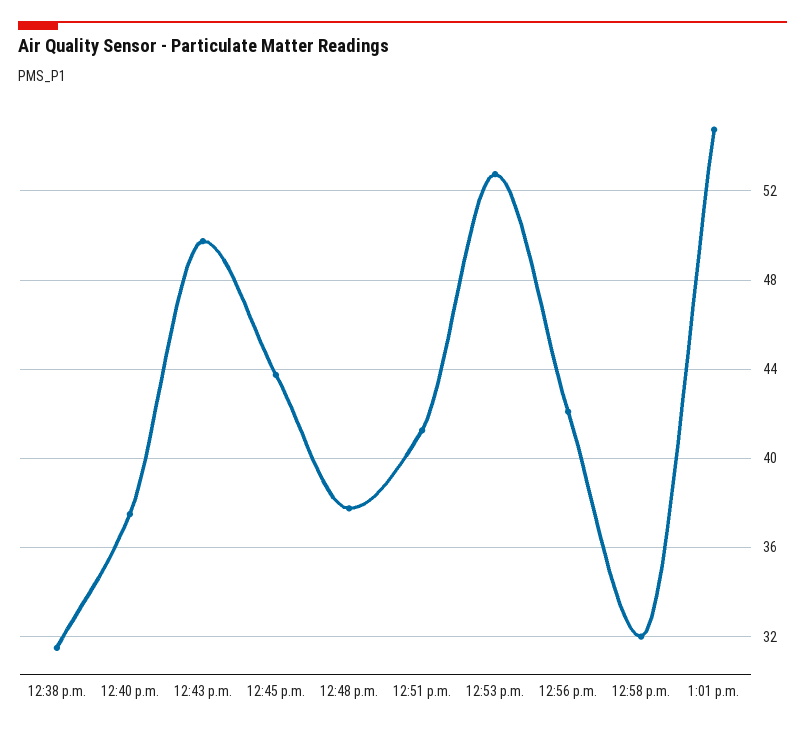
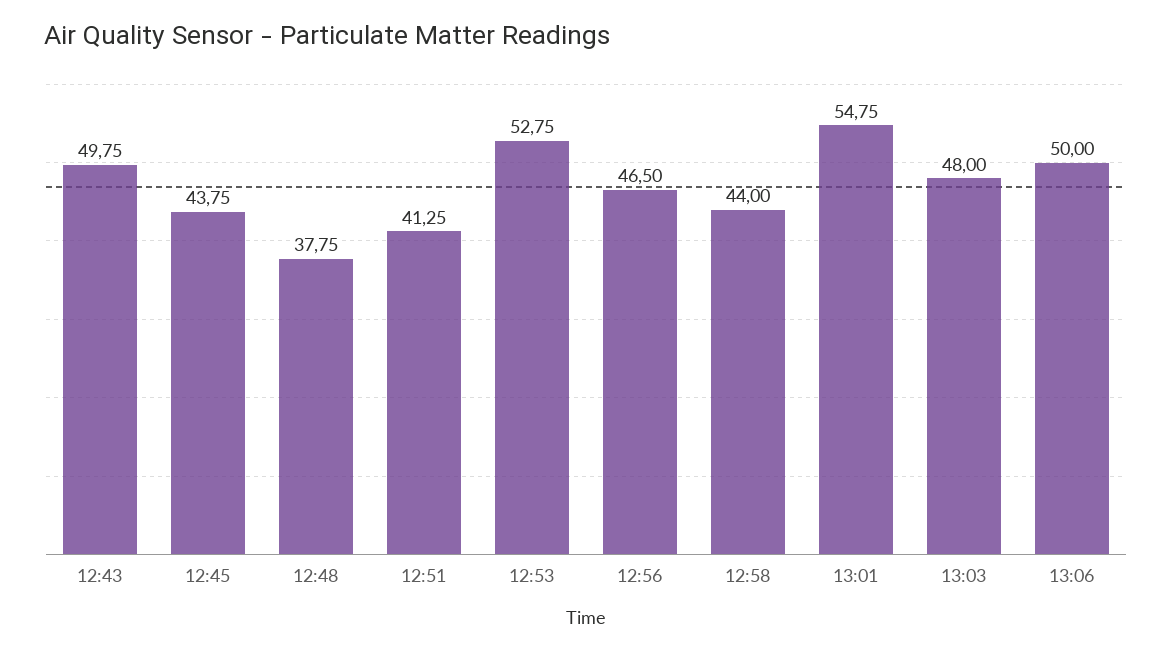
12:38 p.m.: 31.5 -> none
12:40 p.m.: 37.5 -> none
12:56 p.m.: 42 -> 46.5
12:58 p.m.: 32 -> 44
13:03: none -> 48
13:06: none -> 50

